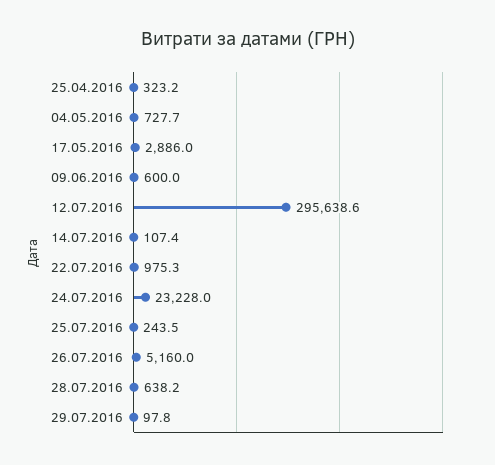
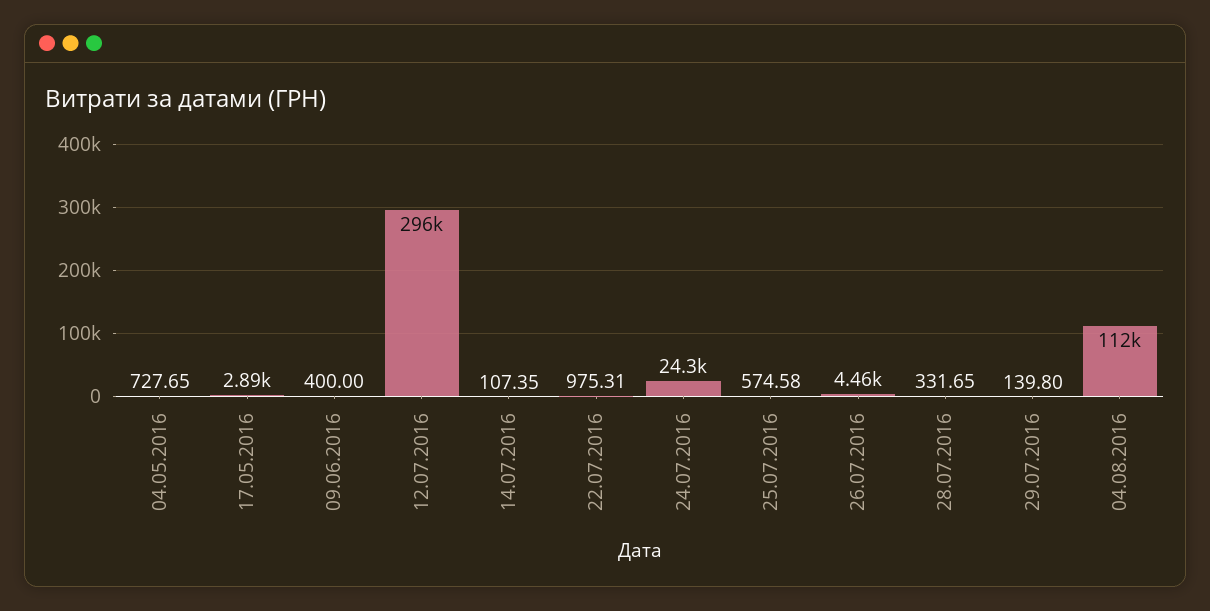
25.04.2016: 323.2 -> none
09.06.2016: 600 -> 400
24.07.2016: 23228 -> 24300
25.07.2016: 243.5 -> 574.58
26.07.2016: 5160 -> 4460
28.07.2016: 638.2 -> 331.65
29.07.2016: 97.8 -> 139.8
04.08.2016: none -> 112000

